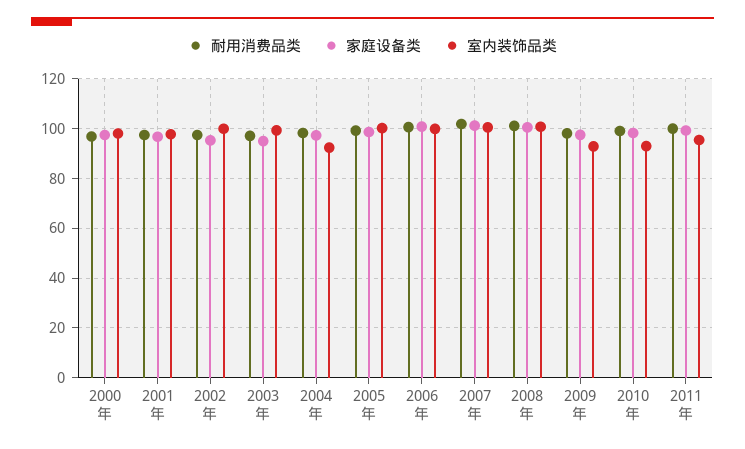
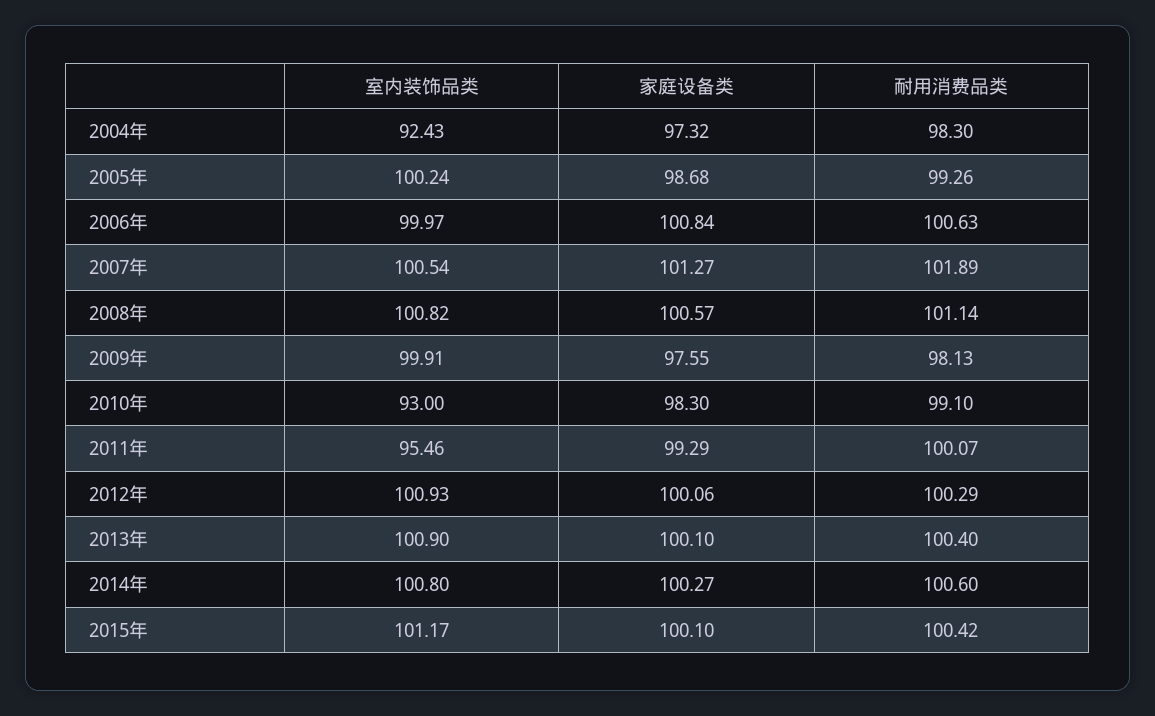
耐用消费品类, 2000年: 97.5 -> none
家庭设备类, 2000年: 97.5 -> none
室内装饰品类, 2000年: 97.5 -> none
耐用消费品类, 2001年: 97.5 -> none
家庭设备类, 2001年: 97.5 -> none
室内装饰品类, 2001年: 97.5 -> none
耐用消费品类, 2002年: 97.5 -> none
家庭设备类, 2002年: 95 -> none
室内装饰品类, 2002年: 100 -> none
耐用消费品类, 2003年: 97.5 -> none
家庭设备类, 2003年: 95 -> none
室内装饰品类, 2003年: 100 -> none
室内装饰品类, 2009年: 92.5 -> 99.91
室内装饰品类, 2012年: none -> 100.93
家庭设备类, 2012年: none -> 100.06
耐用消费品类, 2012年: none -> 100.29
室内装饰品类, 2013年: none -> 100.9
家庭设备类, 2013年: none -> 100.1
耐用消费品类, 2013年: none -> 100.4
室内装饰品类, 2014年: none -> 100.8
家庭设备类, 2014年: none -> 100.27
耐用消费品类, 2014年: none -> 100.6
室内装饰品类, 2015年: none -> 101.17
家庭设备类, 2015年: none -> 100.1
耐用消费品类, 2015年: none -> 100.42

